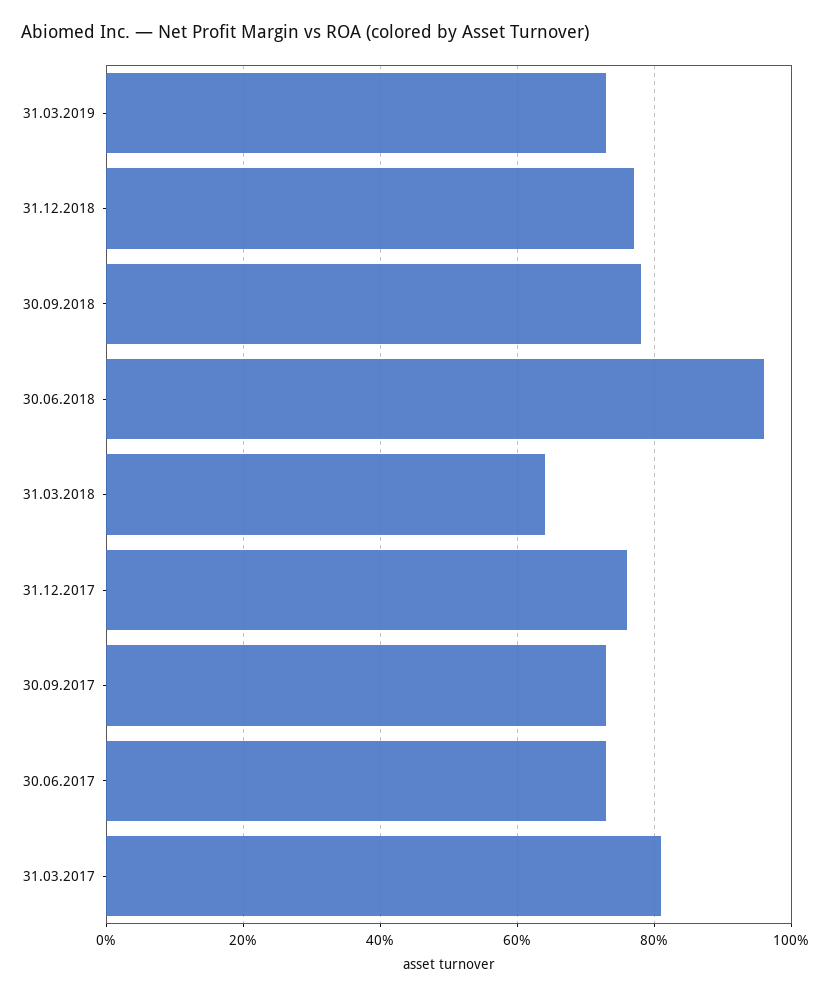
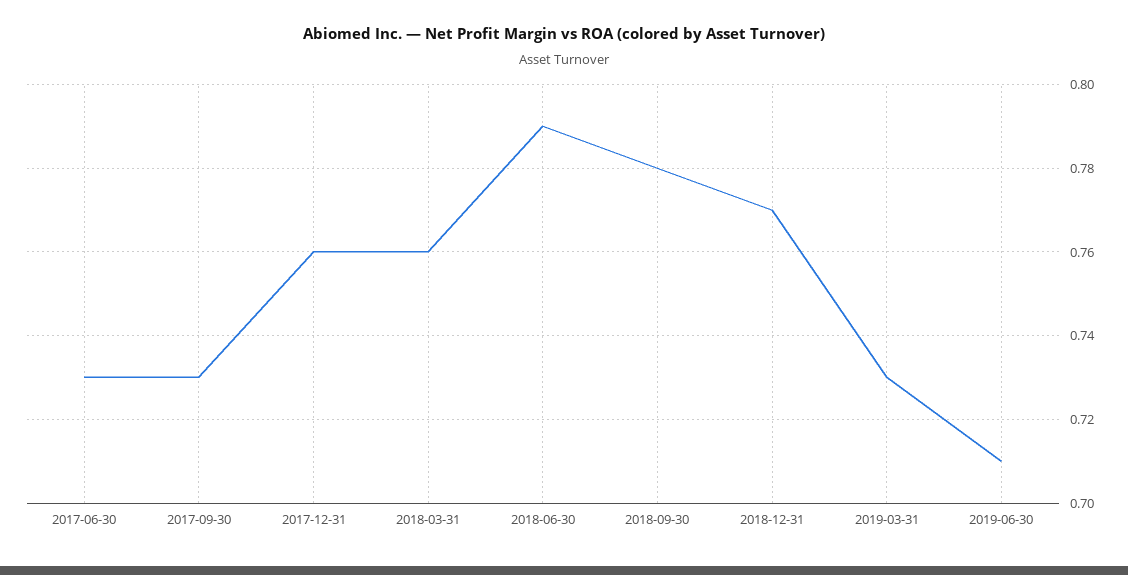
30.06.2018: 0.95 -> 0.79
31.03.2018: 0.65 -> 0.76
31.03.2017: 0.8 -> none
2019-06-30: none -> 0.71

